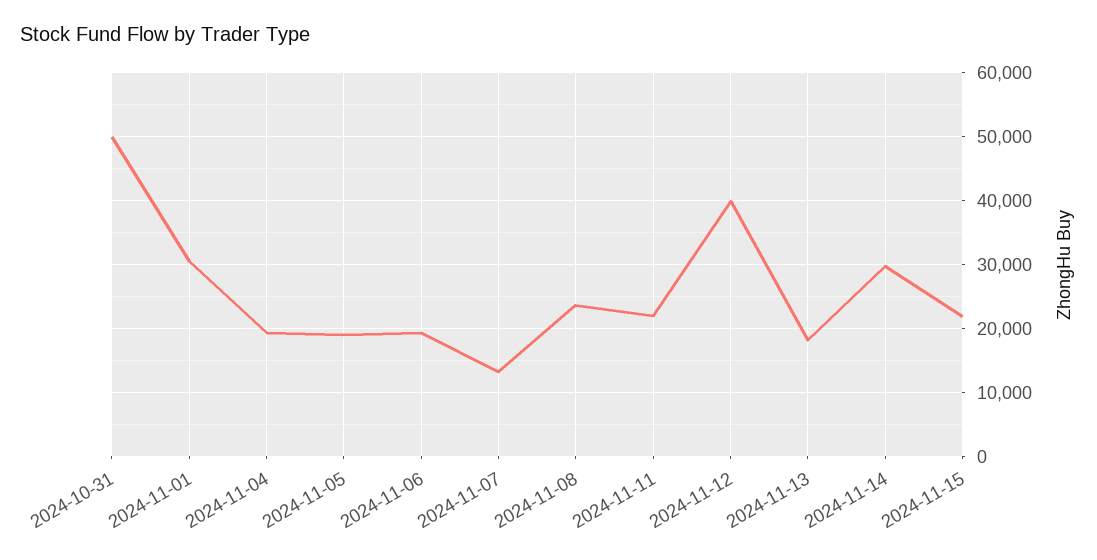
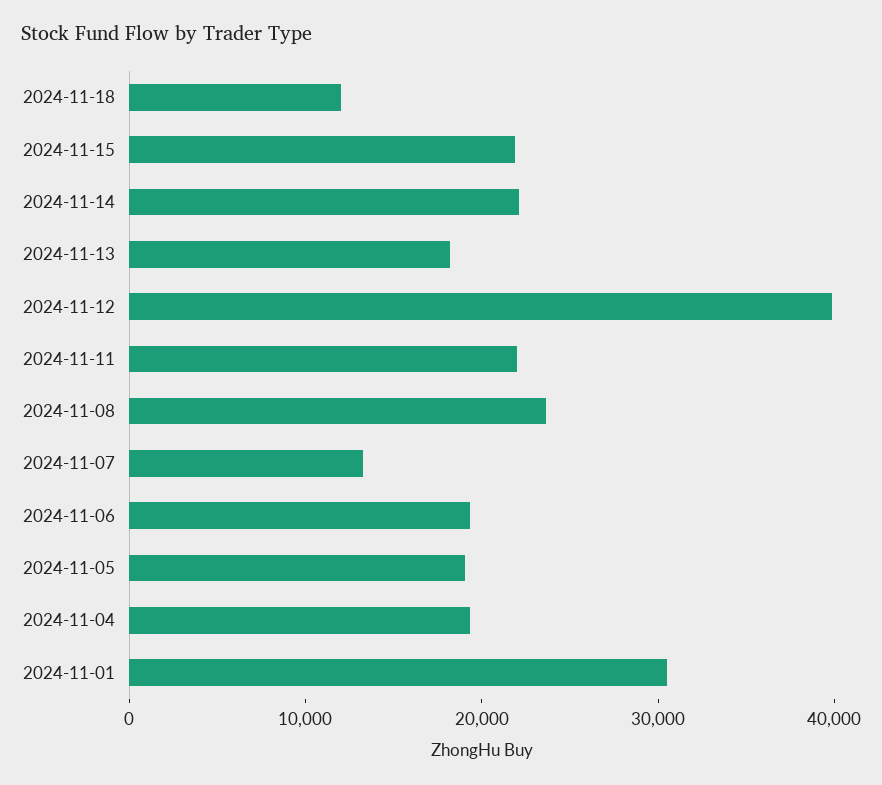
2024-10-31: 50000 -> none
2024-11-14: 30000 -> 22000
2024-11-18: none -> 12000

